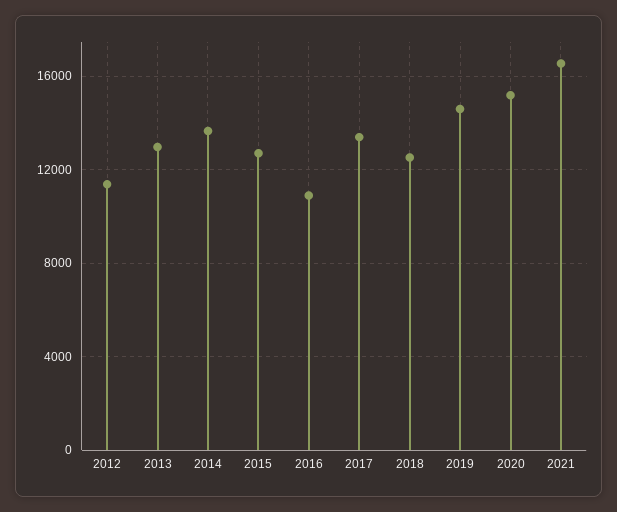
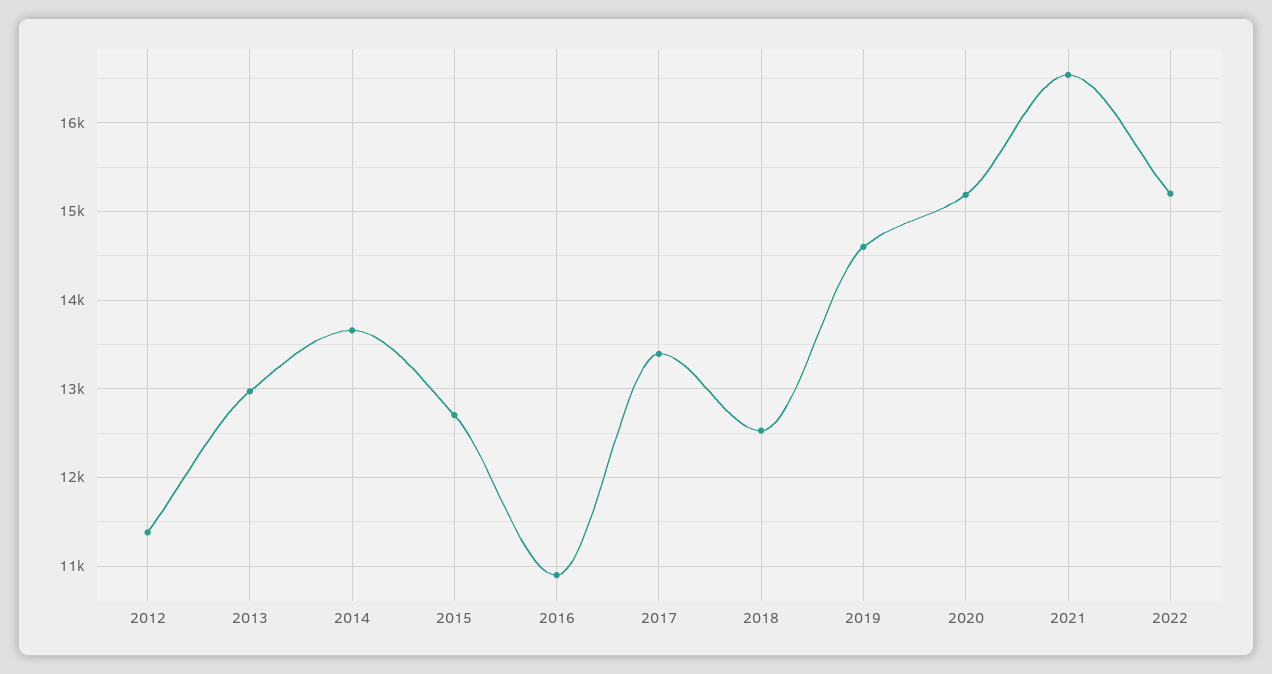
2022: none -> 15200

